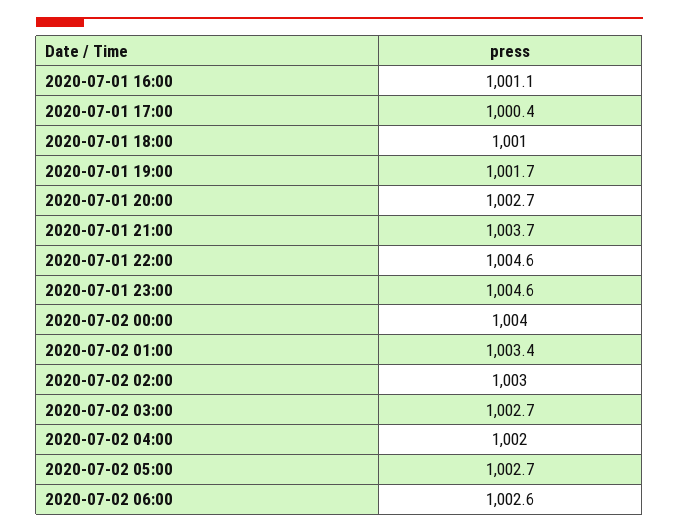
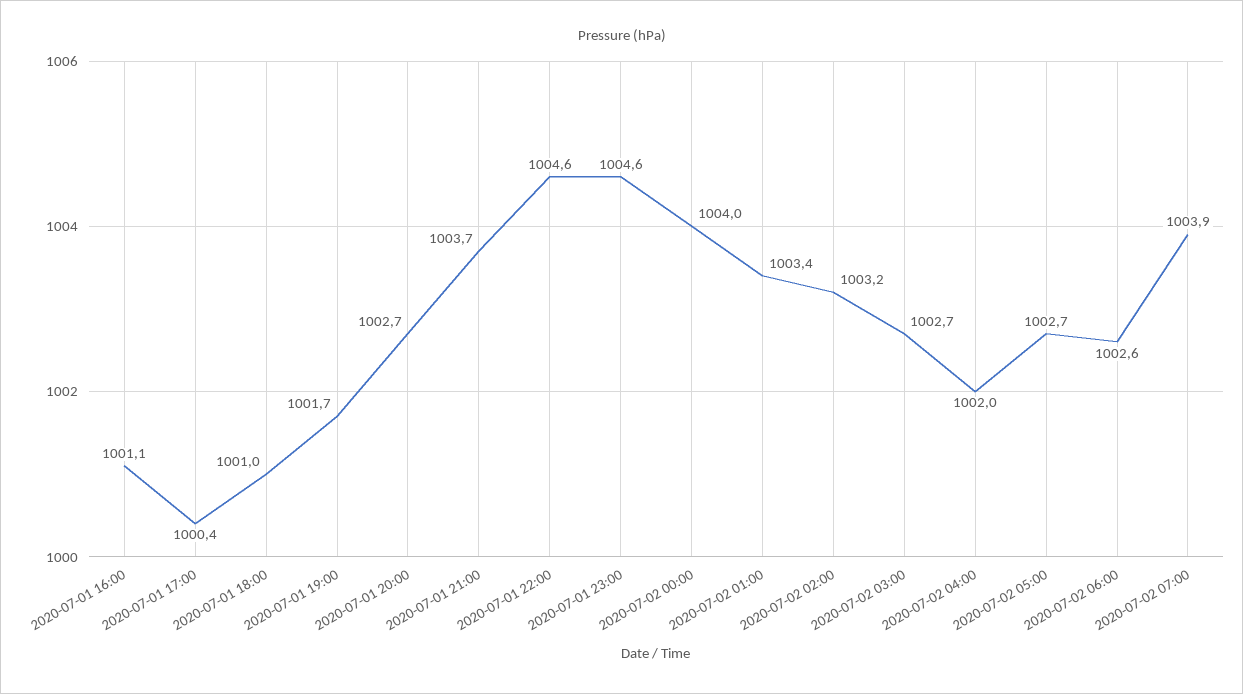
2020-07-02 02:00: 1003 -> 1003.2
2020-07-02 07:00: none -> 1003.9

